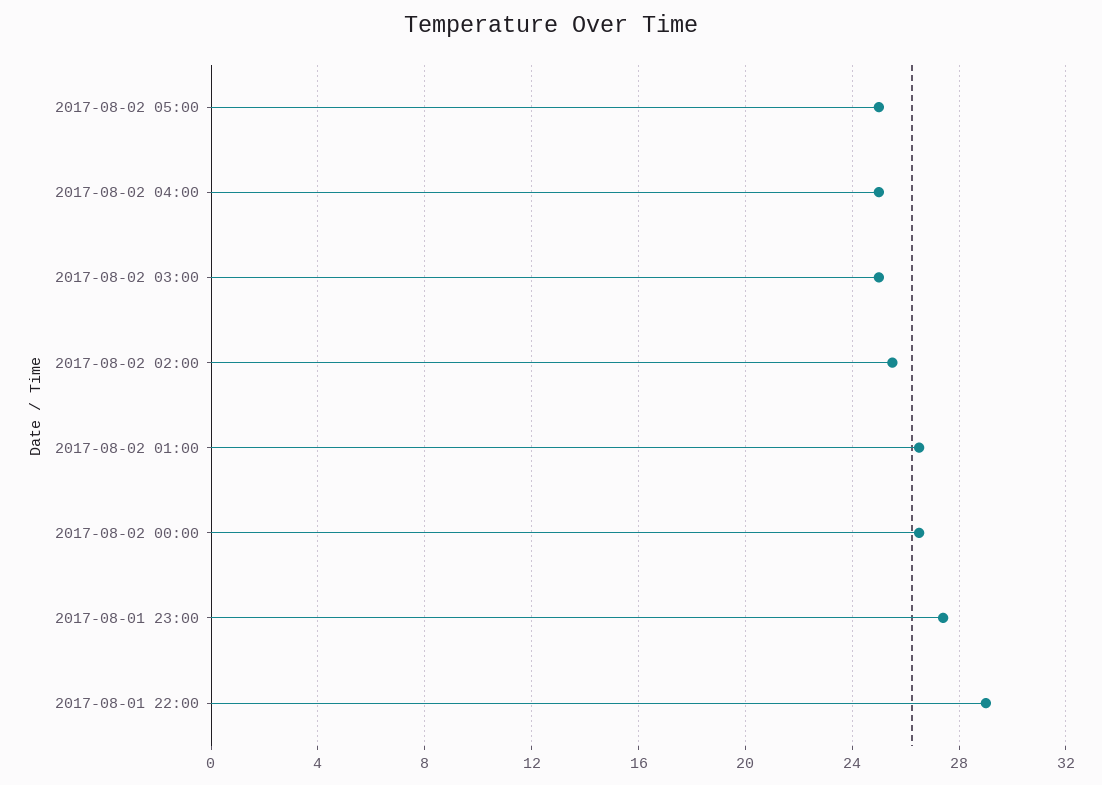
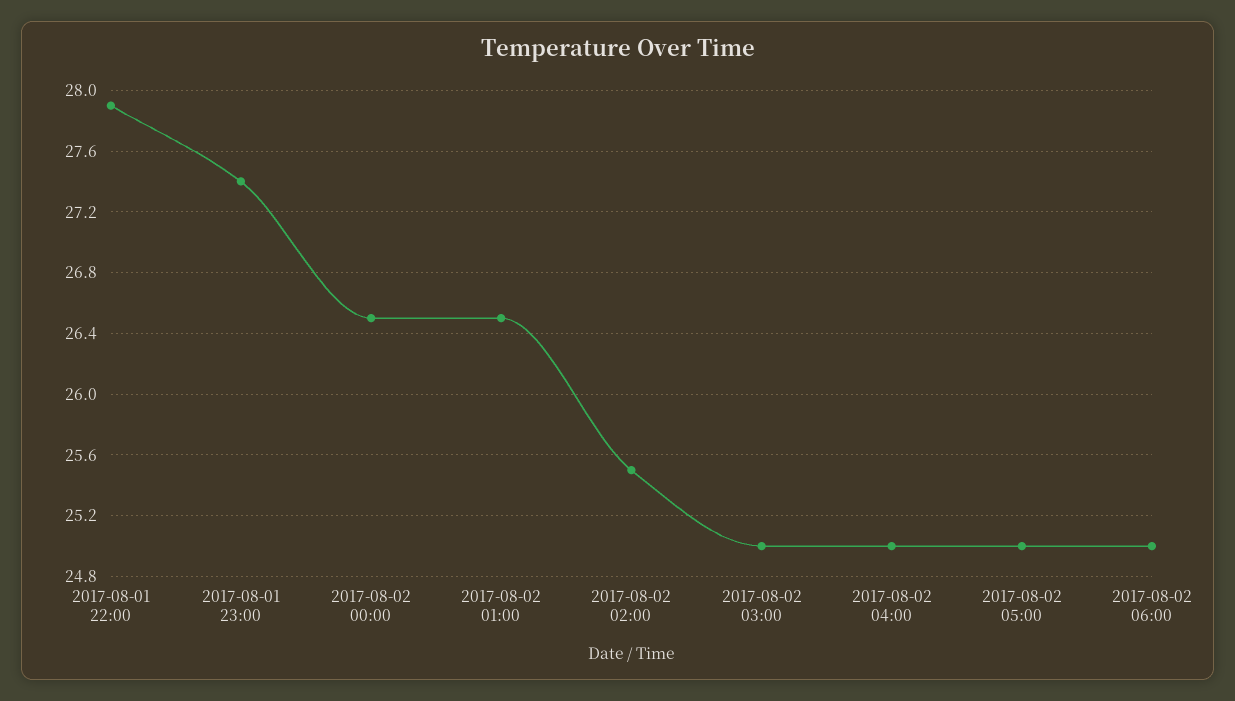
2017-08-01 22:00: 29 -> 27.9
2017-08-02 06:00: none -> 25

